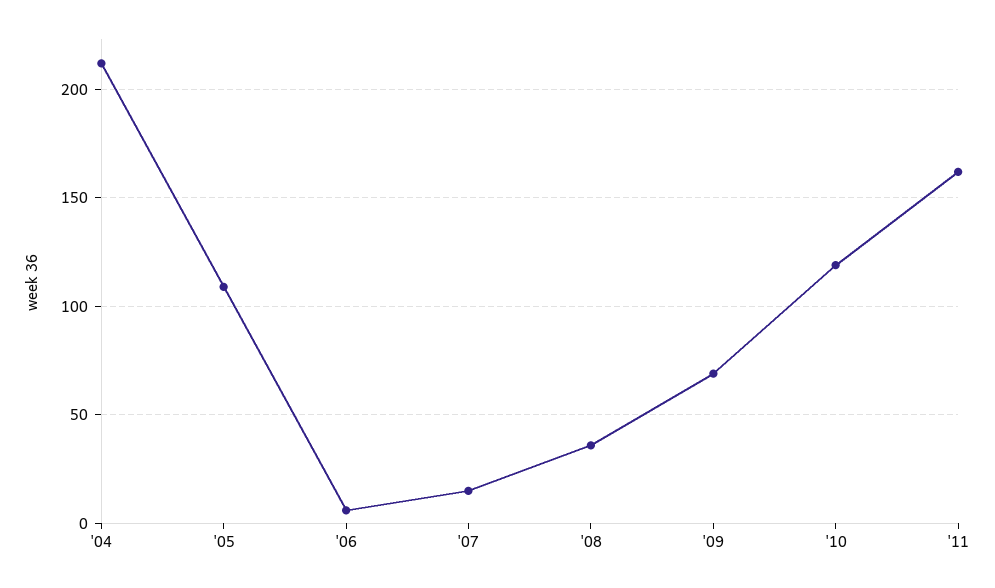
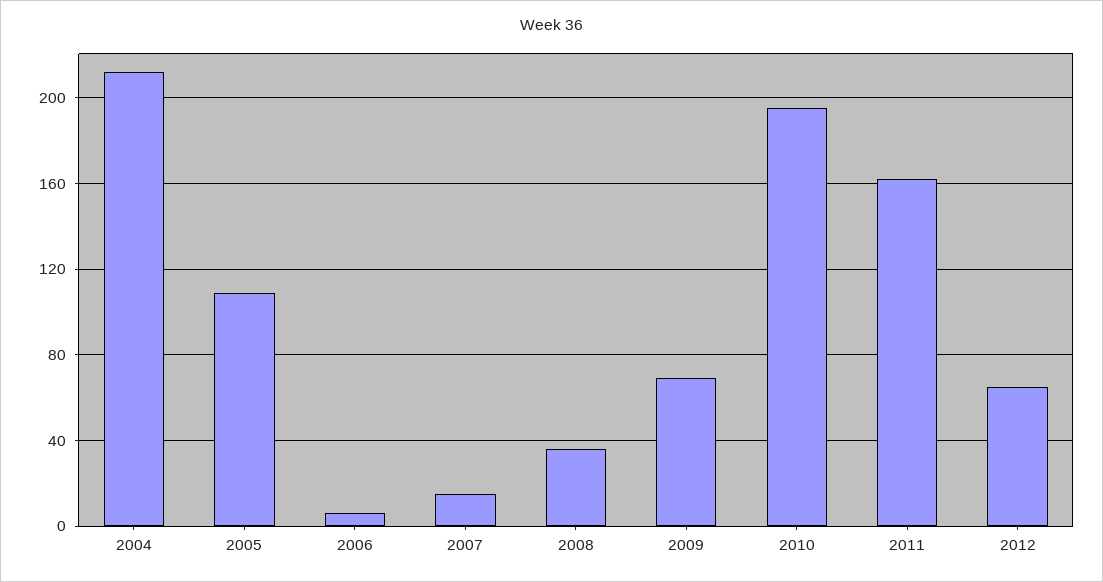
'10: 120 -> 195
2012: none -> 65

